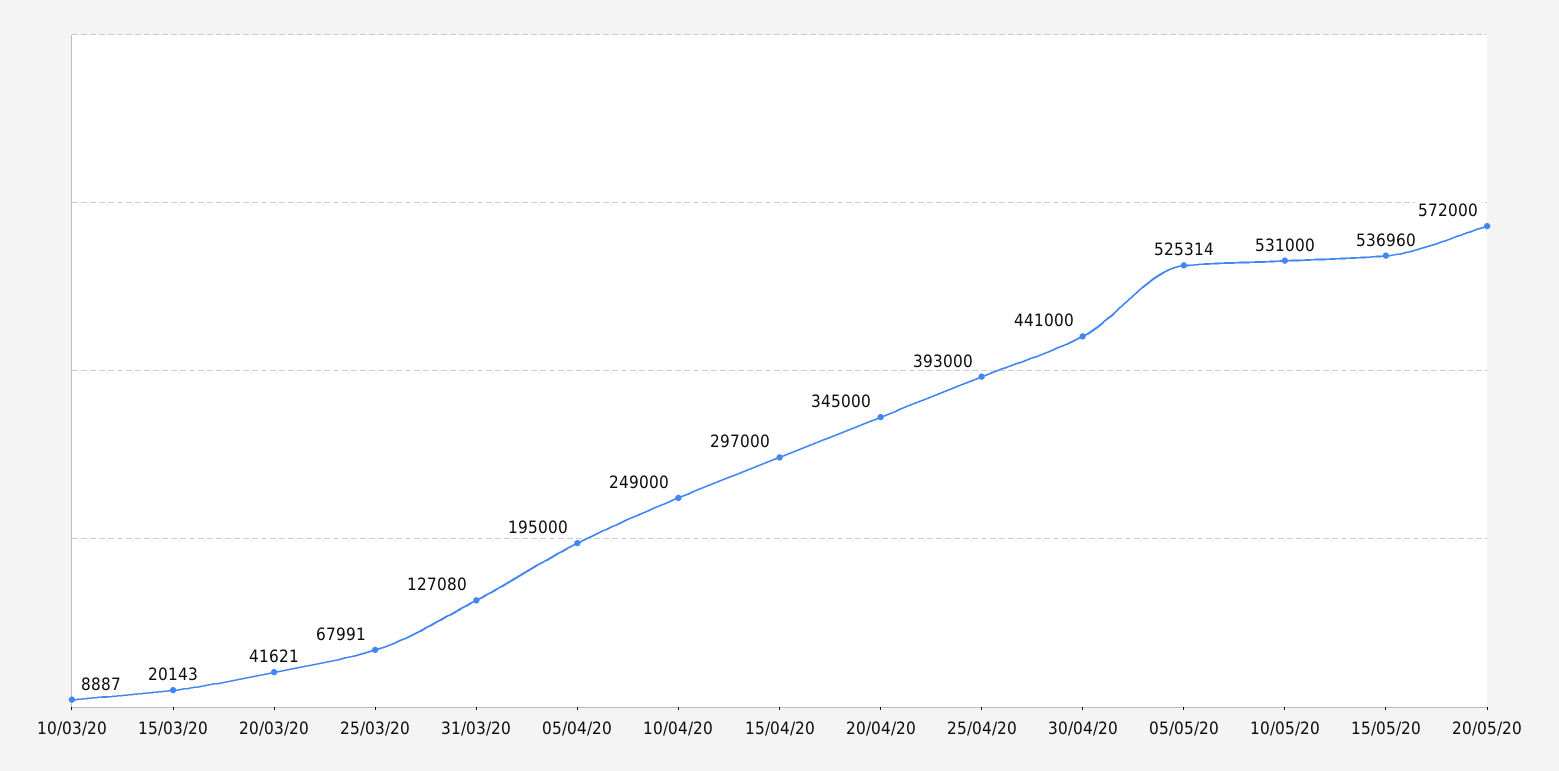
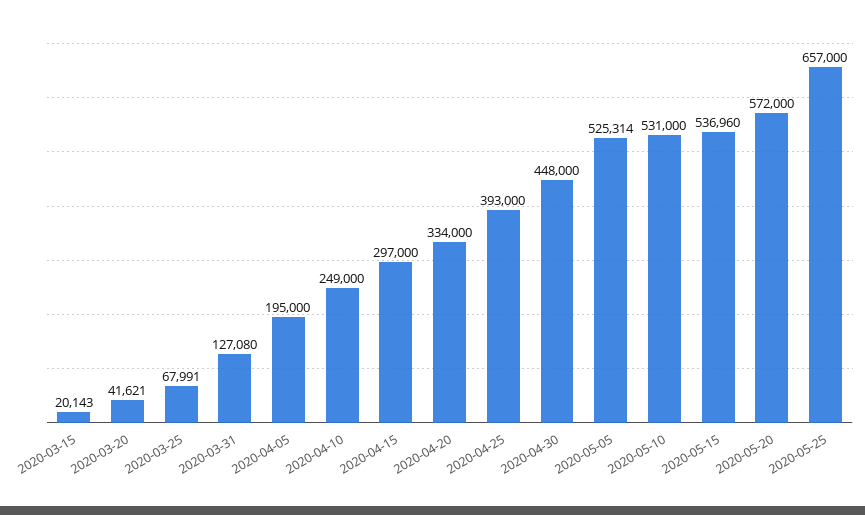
10/03/20: 8887 -> none
20/04/20: 345000 -> 334000
30/04/20: 441000 -> 448000
2020-05-25: none -> 657000

